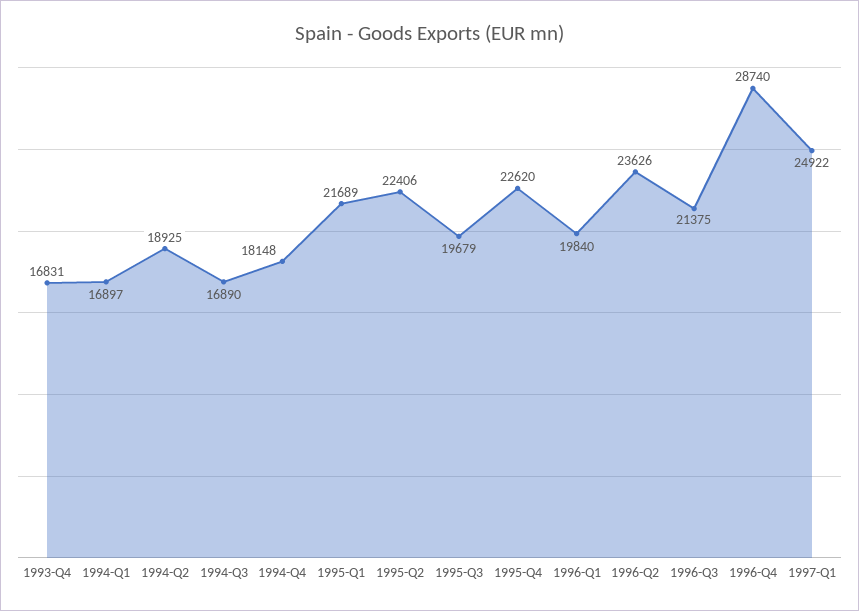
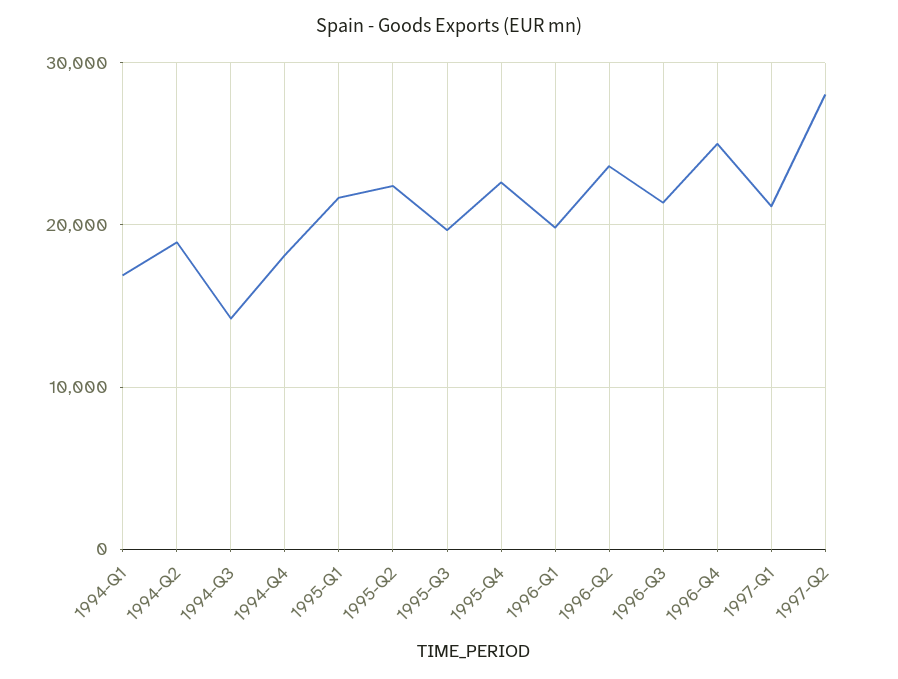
1993-Q4: 16831 -> none
1994-Q3: 16890 -> 14000
1996-Q4: 28740 -> 25000
1997-Q1: 24922 -> 21000
1997-Q2: none -> 28000

